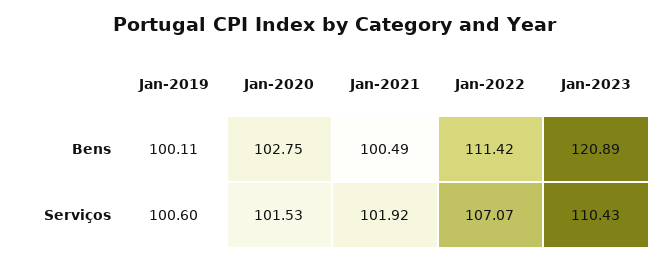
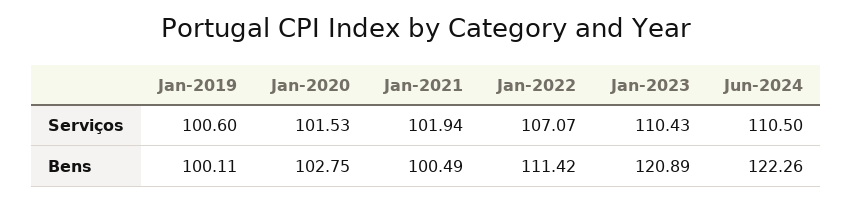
Jan-2021, Serviços: 101.92 -> 101.94
Jun-2024, Serviços: none -> 110.5
Jun-2024, Bens: none -> 122.26

